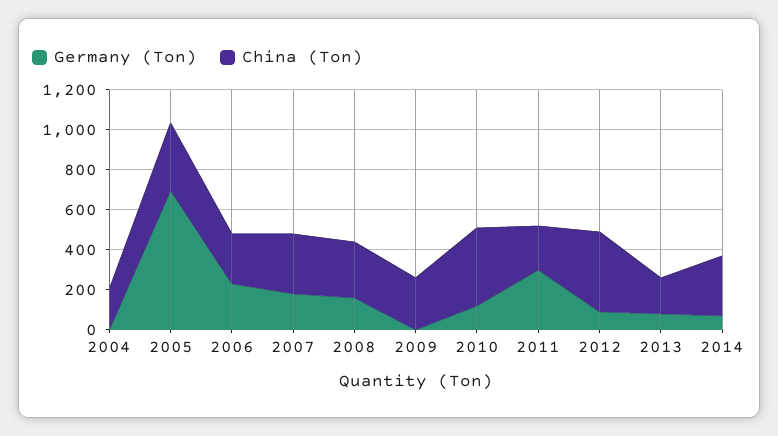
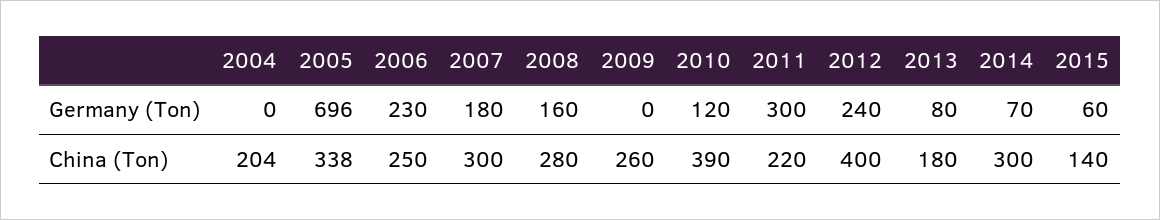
Germany (Ton), 2012: 100 -> 240
Germany (Ton), 2015: none -> 60
China (Ton), 2015: none -> 140

